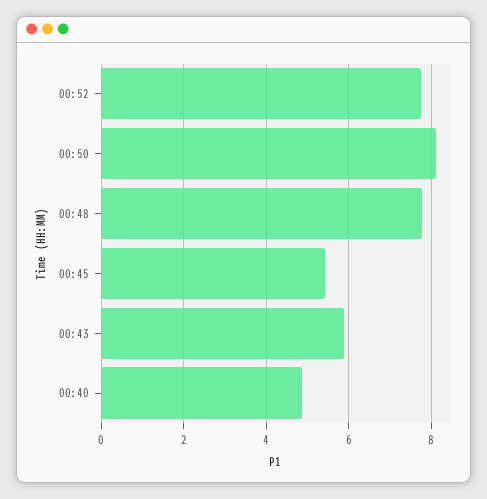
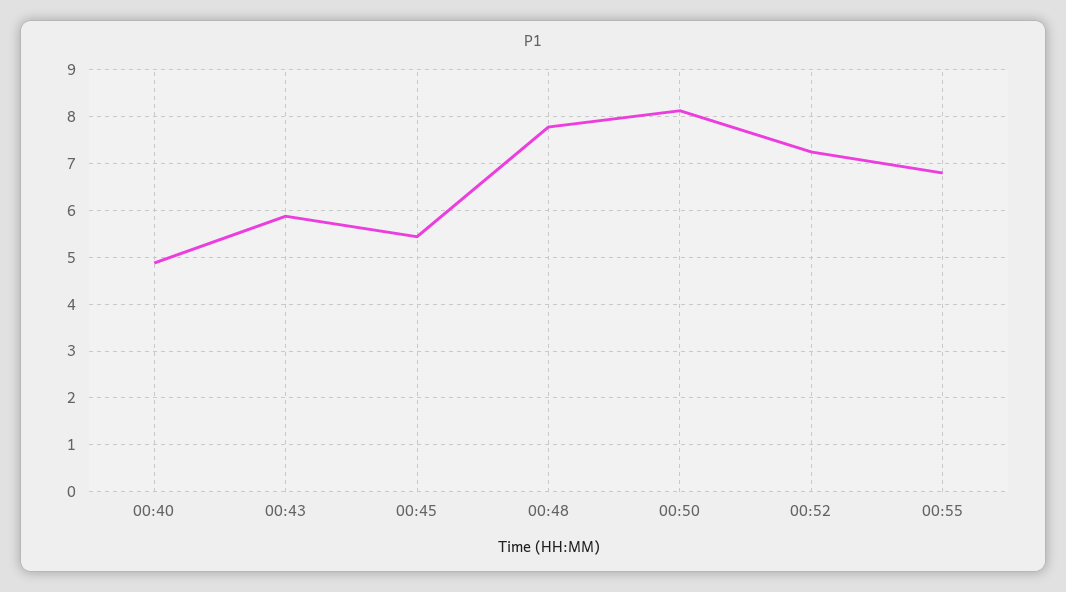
00:52: 7.8 -> 7.2
00:55: none -> 6.8

